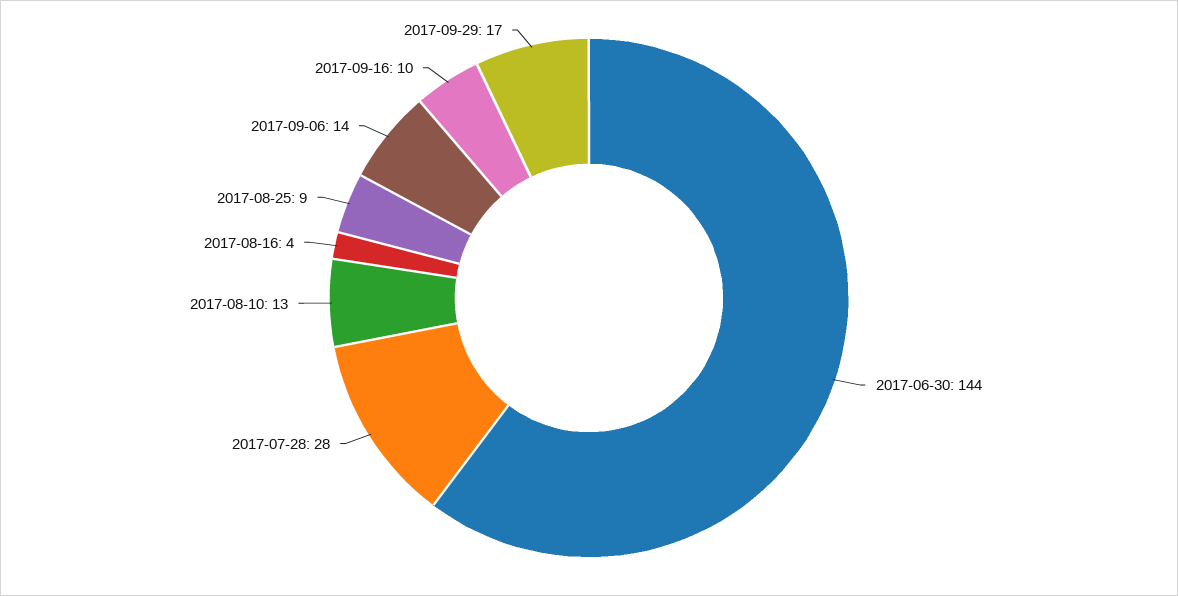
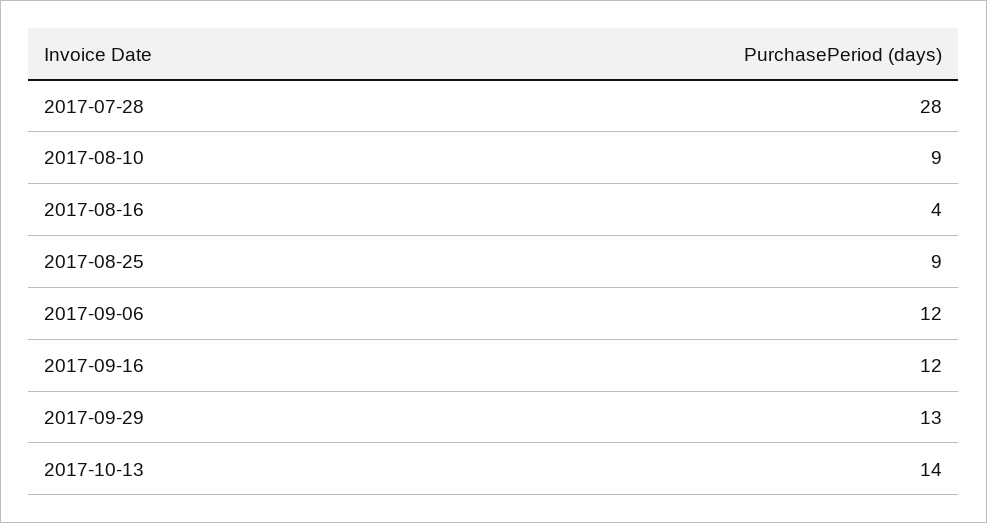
2017-06-30: 144 -> none
2017-08-10: 13 -> 9
2017-09-06: 14 -> 12
2017-09-16: 10 -> 12
2017-09-29: 17 -> 13
2017-10-13: none -> 14

